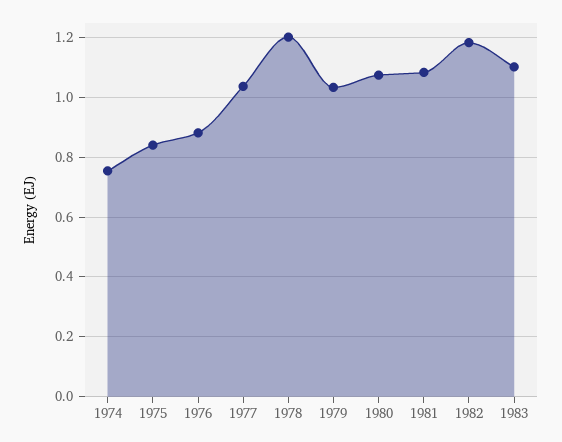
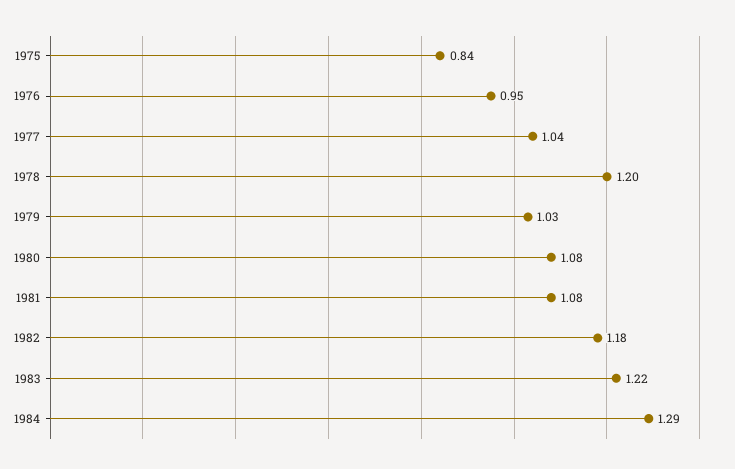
1974: 0.75 -> none
1976: 0.875 -> 0.95
1983: 1.1 -> 1.22
1984: none -> 1.29

